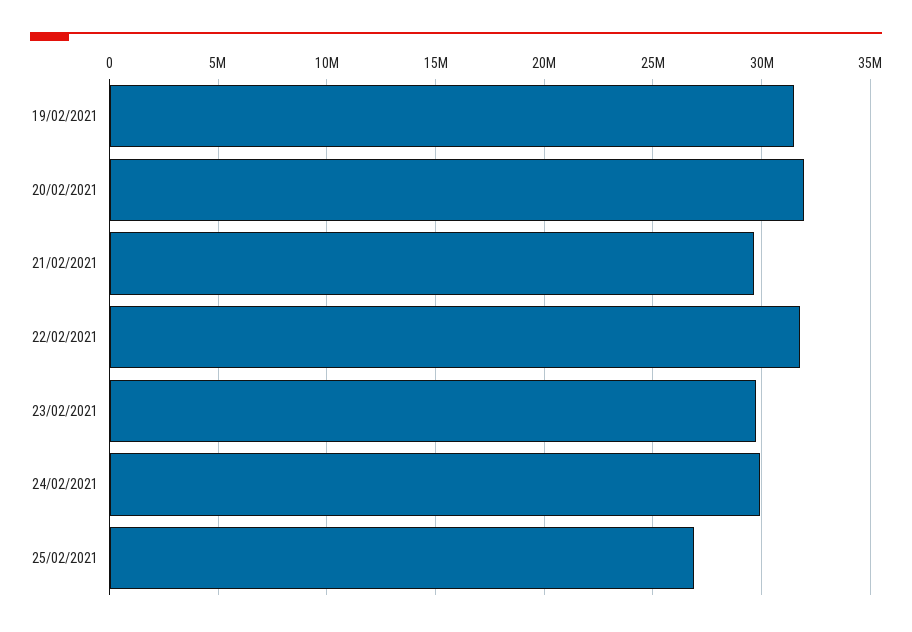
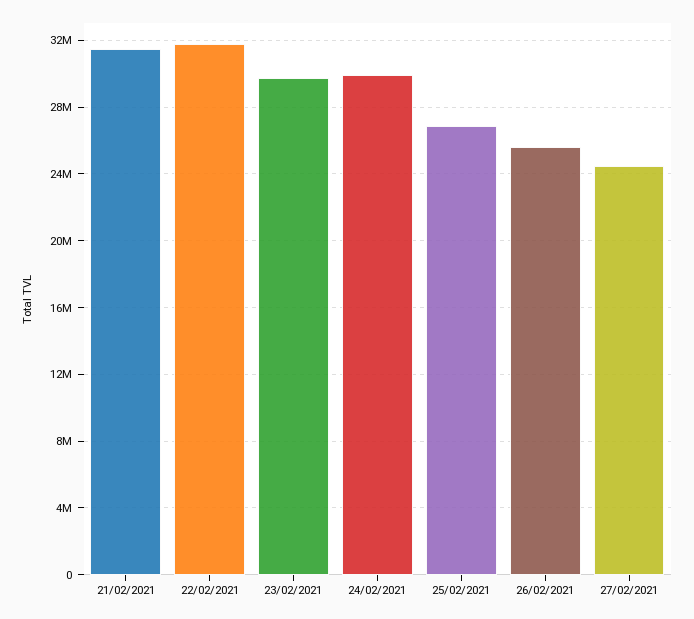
19/02/2021: 31500000 -> none
20/02/2021: 32000000 -> none
21/02/2021: 29500000 -> 31500000
26/02/2021: none -> 25500000
27/02/2021: none -> 24500000

